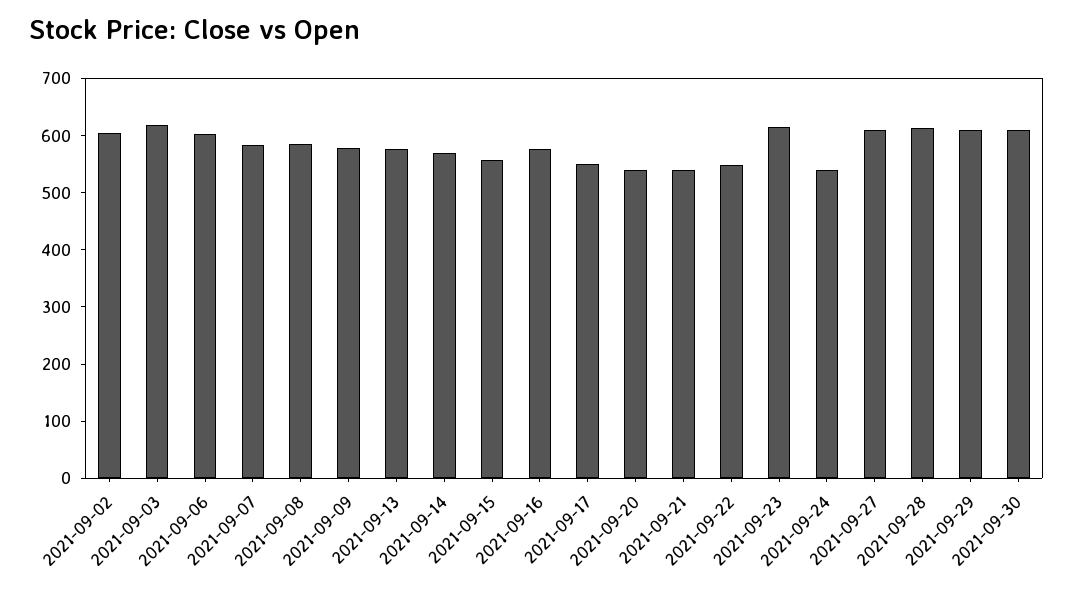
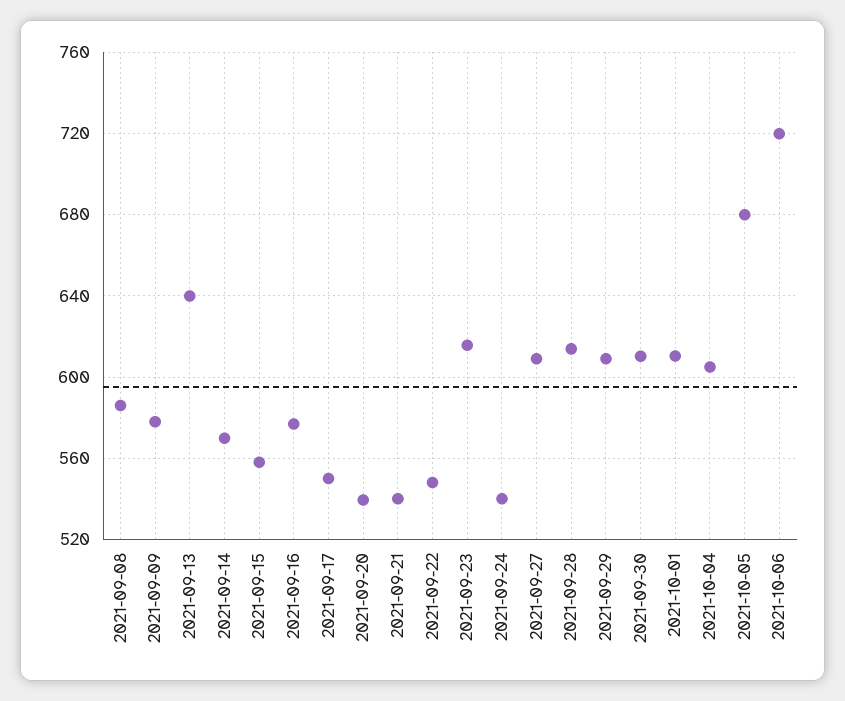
2021-09-02: 600 -> none
2021-09-03: 620 -> none
2021-09-06: 600 -> none
2021-09-07: 580 -> none
2021-09-13: 580 -> 640
2021-10-01: none -> 610
2021-10-04: none -> 605
2021-10-05: none -> 680
2021-10-06: none -> 720

